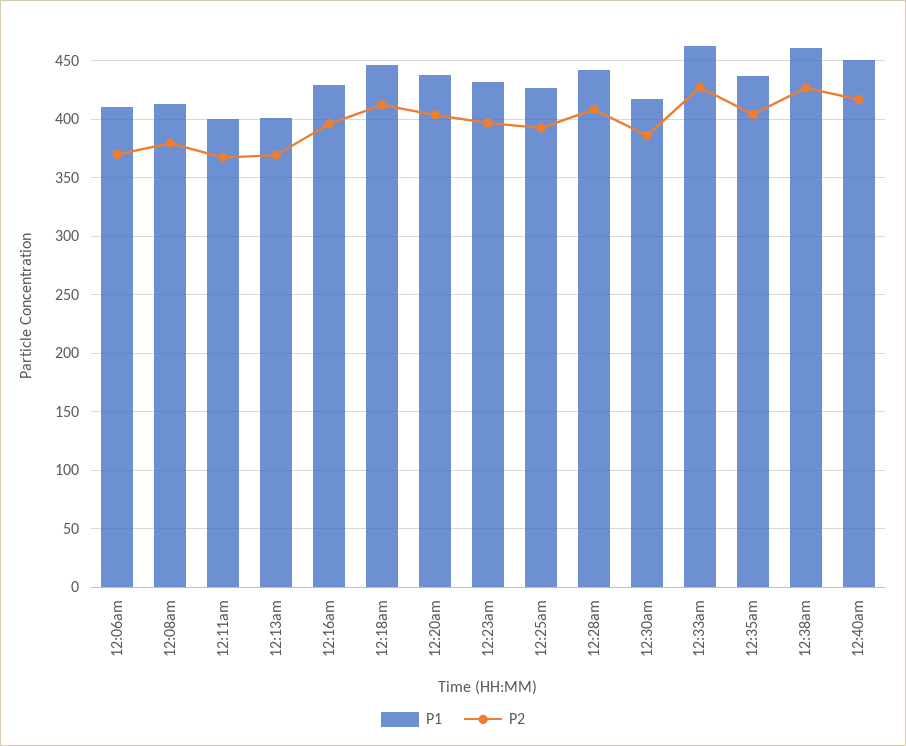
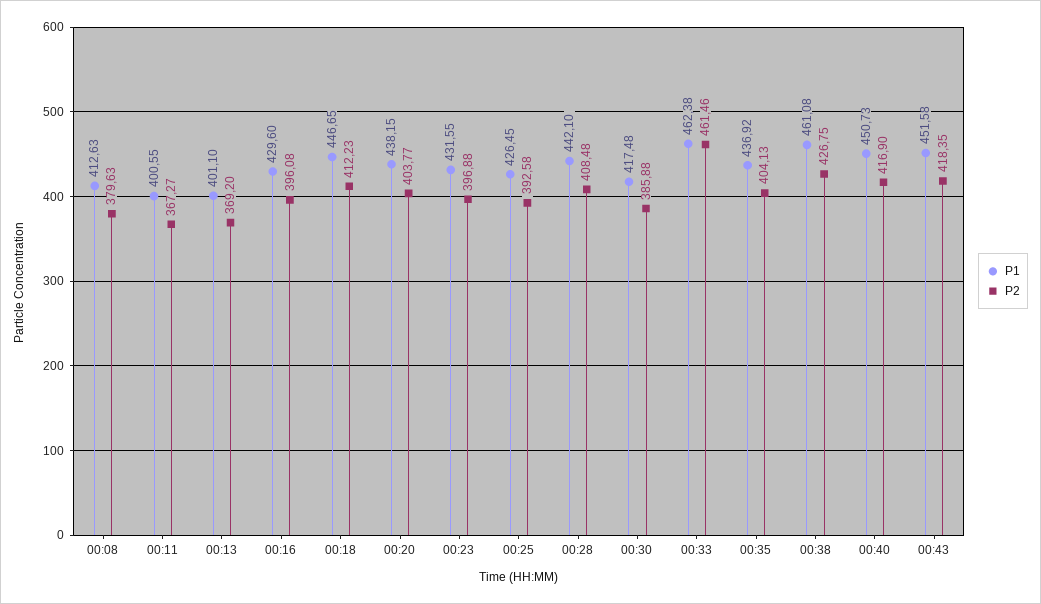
P1, 12:06am: 410 -> none
P2, 12:06am: 370 -> none
P2, 12:33am: 430 -> 461.46
P1, 00:43: none -> 451.58
P2, 00:43: none -> 418.35

